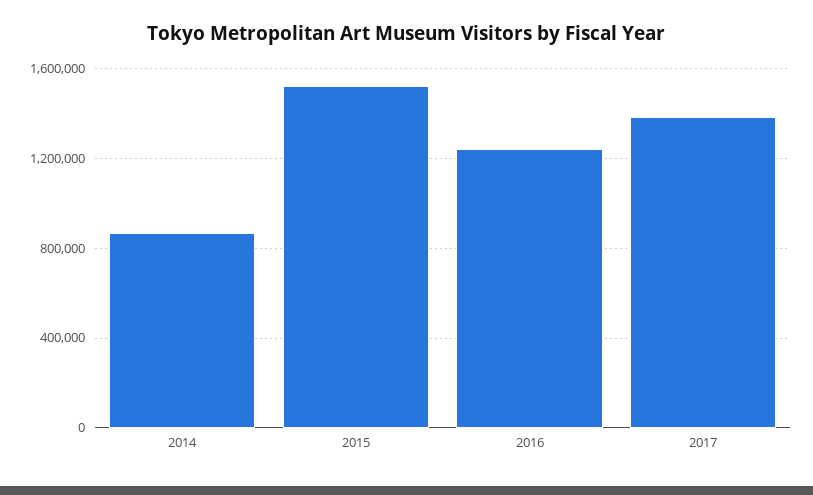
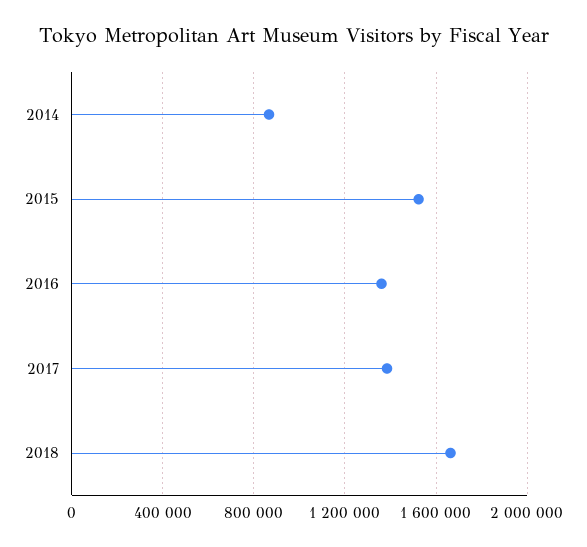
2016: 1250000 -> 1350000
2018: none -> 1650000

